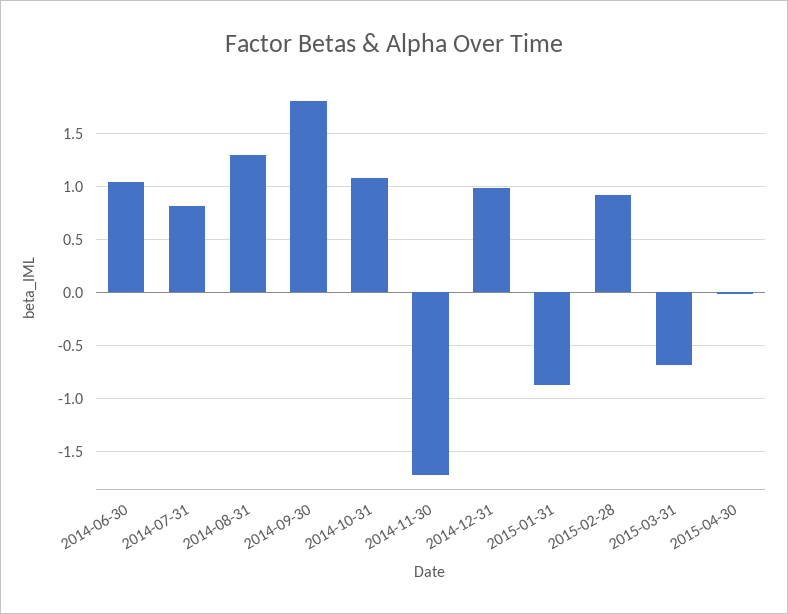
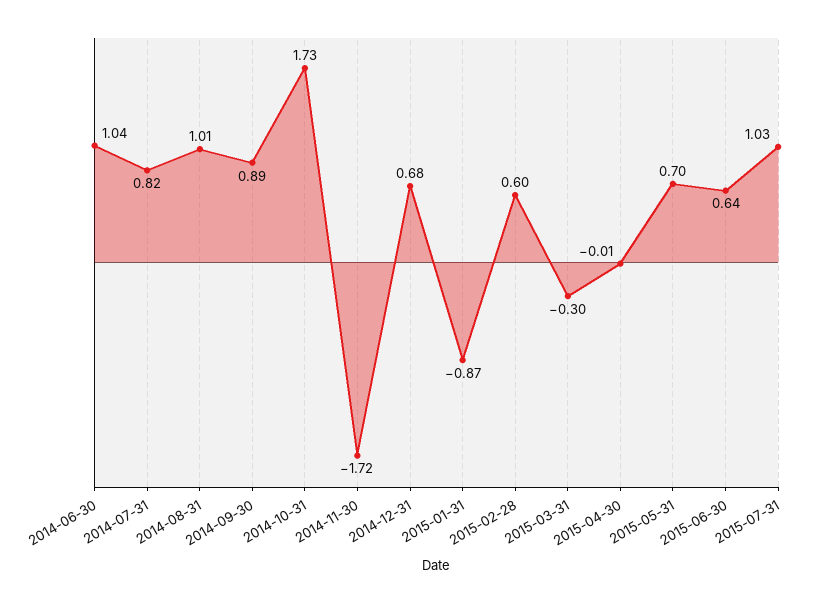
2014-08-31: 1.3 -> 1.01
2014-09-30: 1.8 -> 0.89
2014-10-31: 1.1 -> 1.73
2014-12-31: 1 -> 0.68
2015-02-28: 0.9 -> 0.6
2015-03-31: -0.7 -> -0.3
2015-05-31: none -> 0.7
2015-06-30: none -> 0.64
2015-07-31: none -> 1.03

